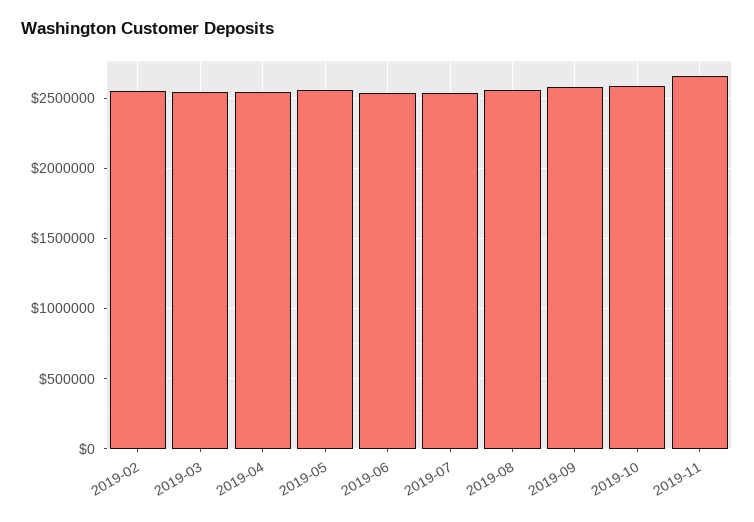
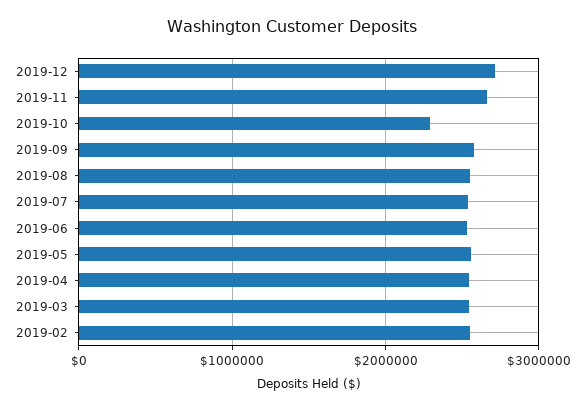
2019-10: 2600000 -> 2300000
2019-12: none -> 2700000

